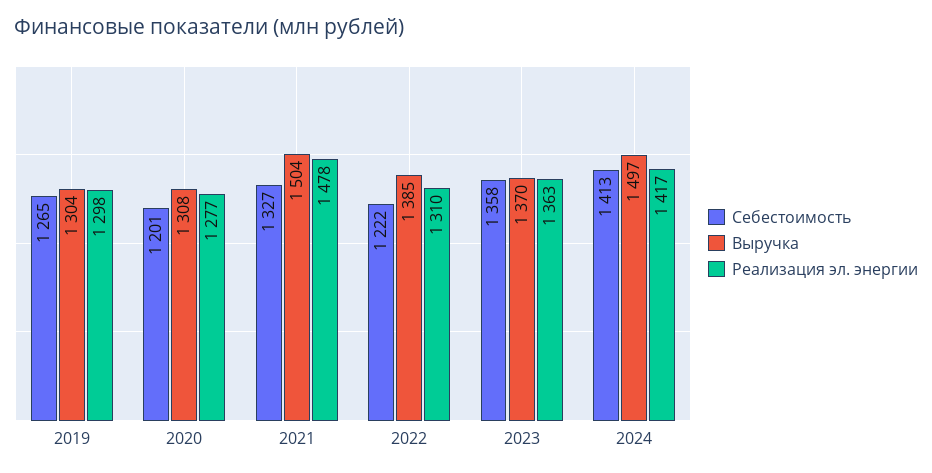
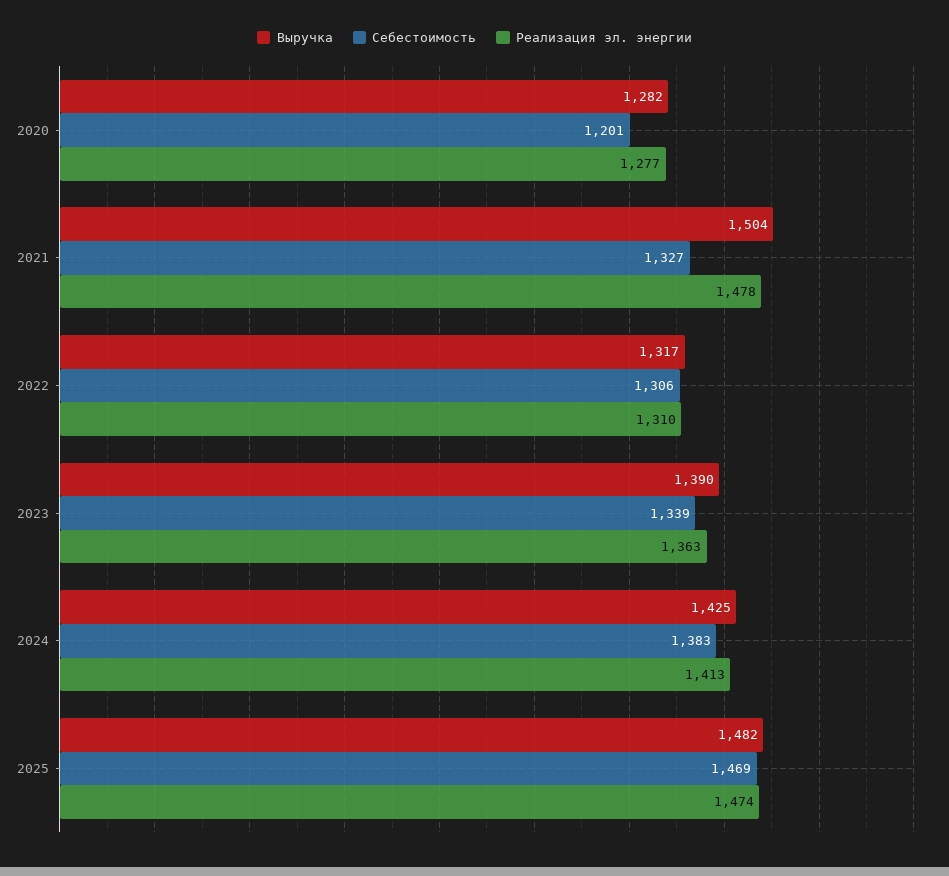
Себестоимость, 2019: 1265 -> none
Выручка, 2019: 1304 -> none
Реализация эл. энергии, 2019: 1298 -> none
Выручка, 2020: 1308 -> 1282
Себестоимость, 2022: 1222 -> 1306
Выручка, 2022: 1385 -> 1317
Себестоимость, 2023: 1358 -> 1339
Выручка, 2023: 1370 -> 1390
Себестоимость, 2024: 1413 -> 1383
Выручка, 2024: 1497 -> 1425
Реализация эл. энергии, 2024: 1417 -> 1413
Выручка, 2025: none -> 1482
Себестоимость, 2025: none -> 1469
Реализация эл. энергии, 2025: none -> 1474

